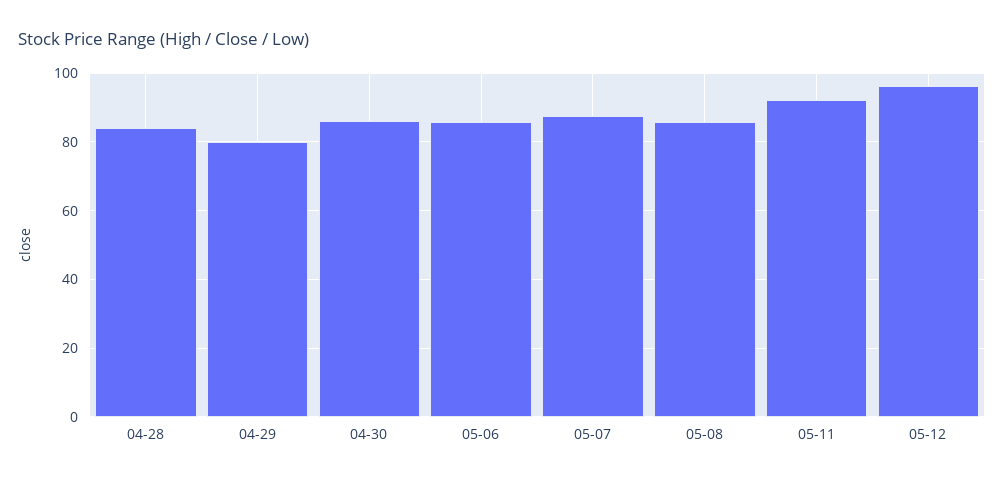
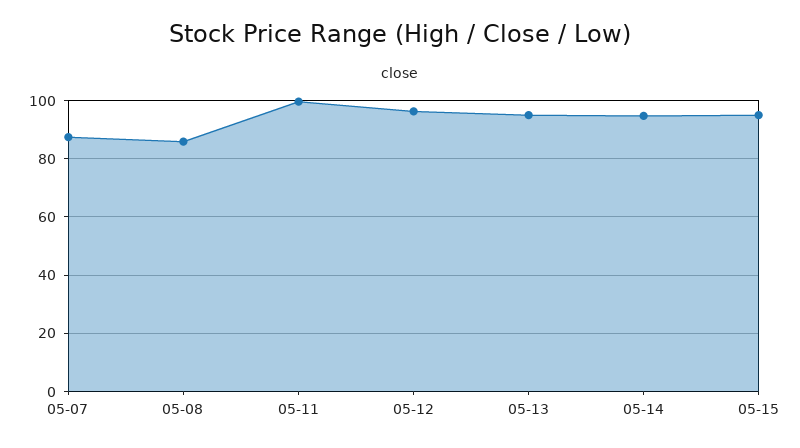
04-28: 84 -> none
04-29: 80 -> none
04-30: 86 -> none
05-06: 86 -> none
05-11: 92 -> 100
05-13: none -> 95
05-14: none -> 95
05-15: none -> 95

